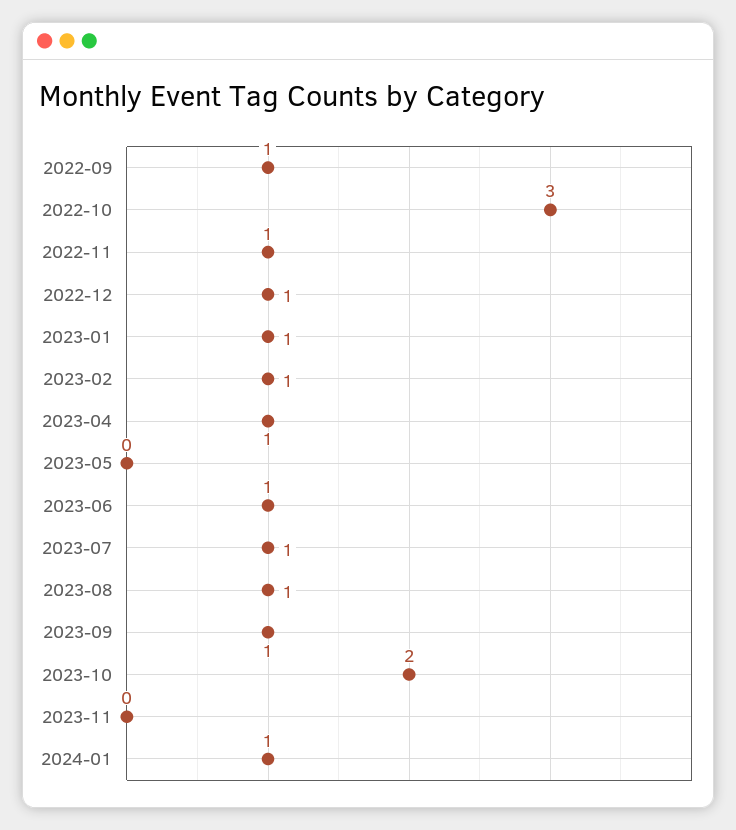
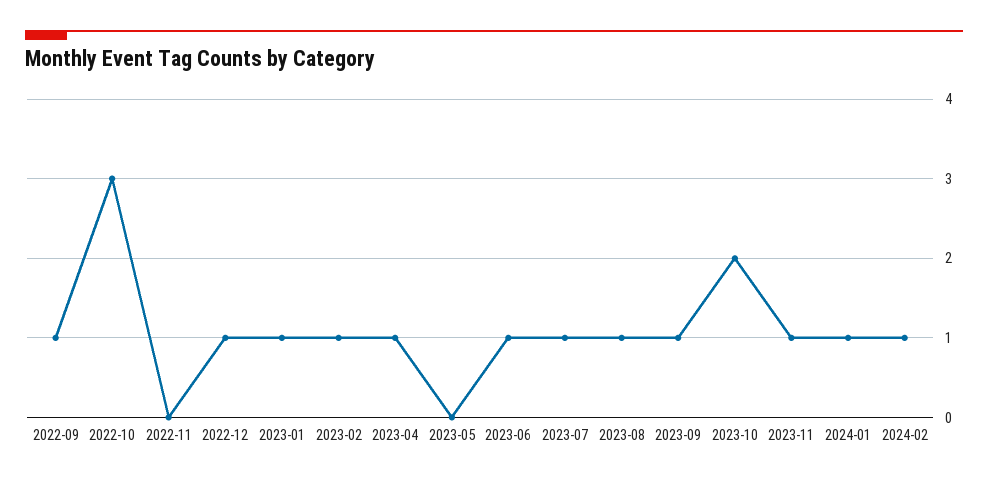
2022-11: 1 -> 0
2023-11: 0 -> 1
2024-02: none -> 1

